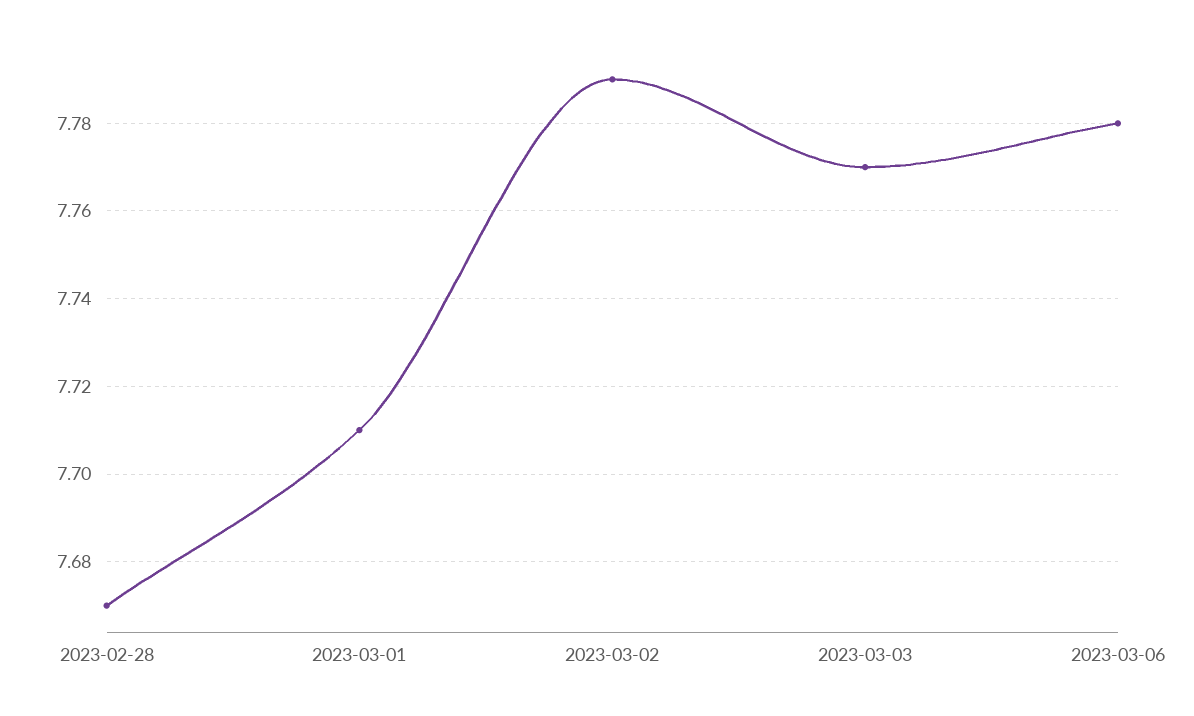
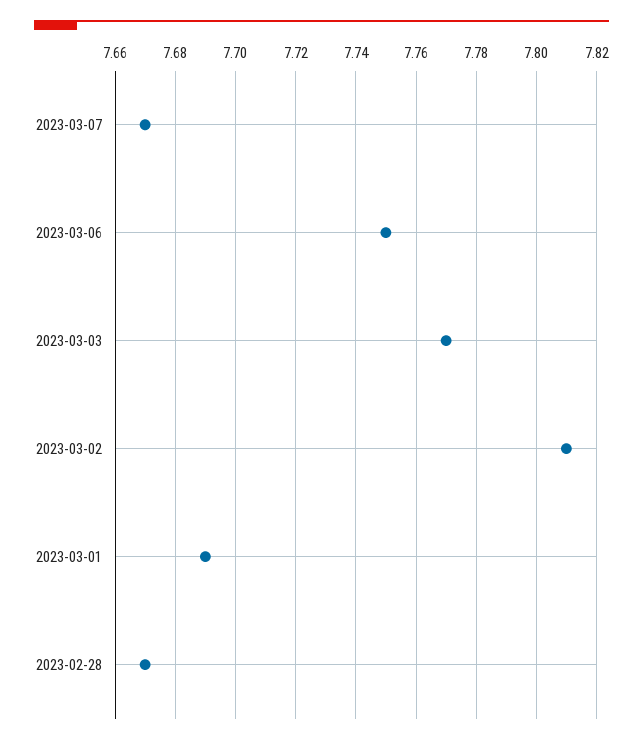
2023-03-01: 7.71 -> 7.69
2023-03-02: 7.79 -> 7.81
2023-03-06: 7.78 -> 7.75
2023-03-07: none -> 7.67

